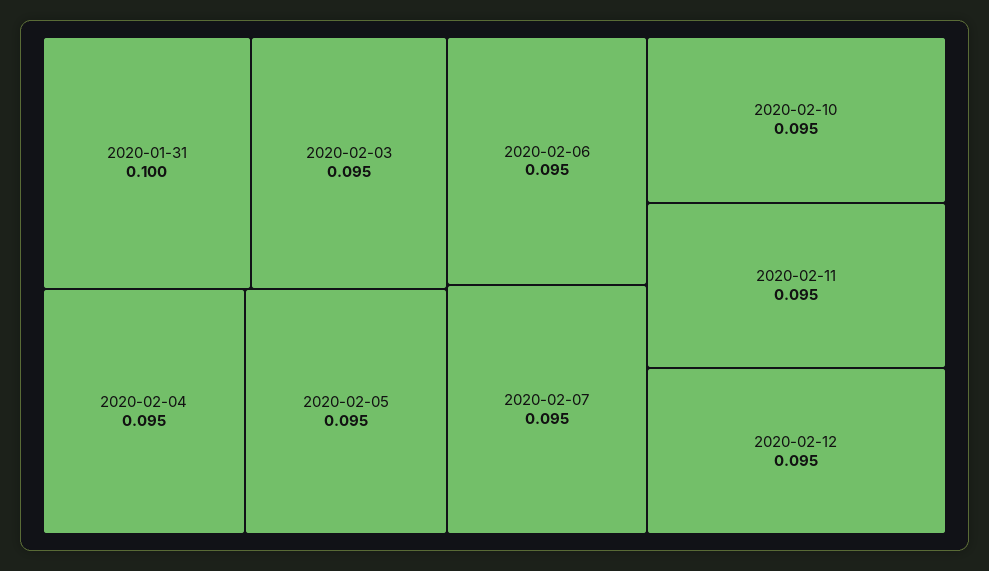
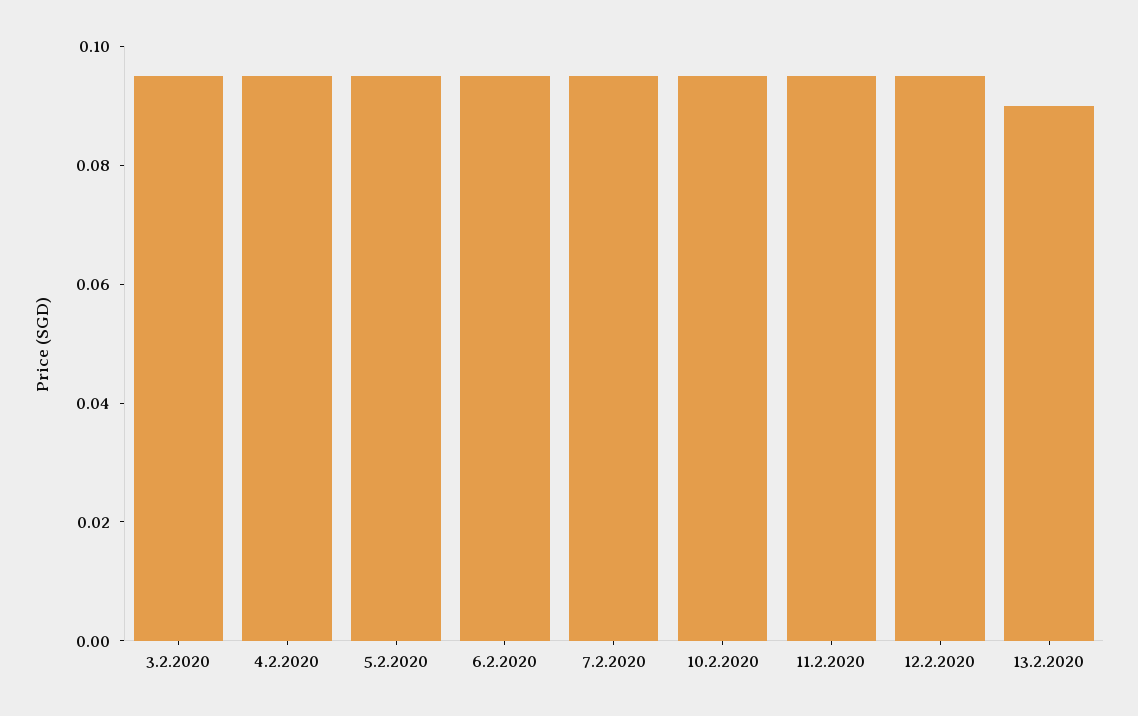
2020-01-31: 0.1 -> none
13.2.2020: none -> 0.09

